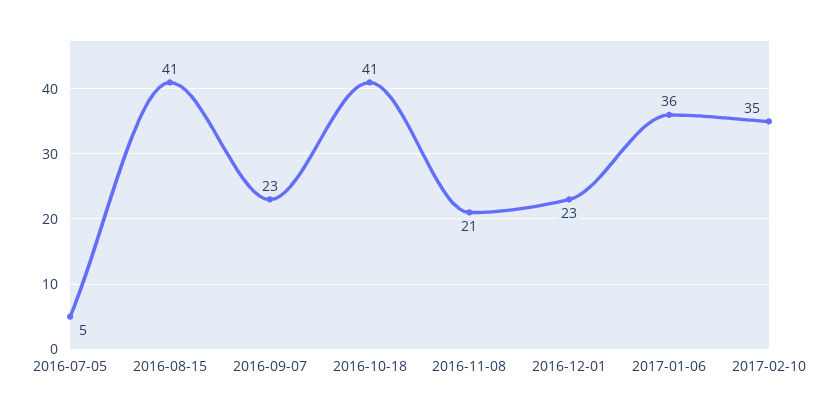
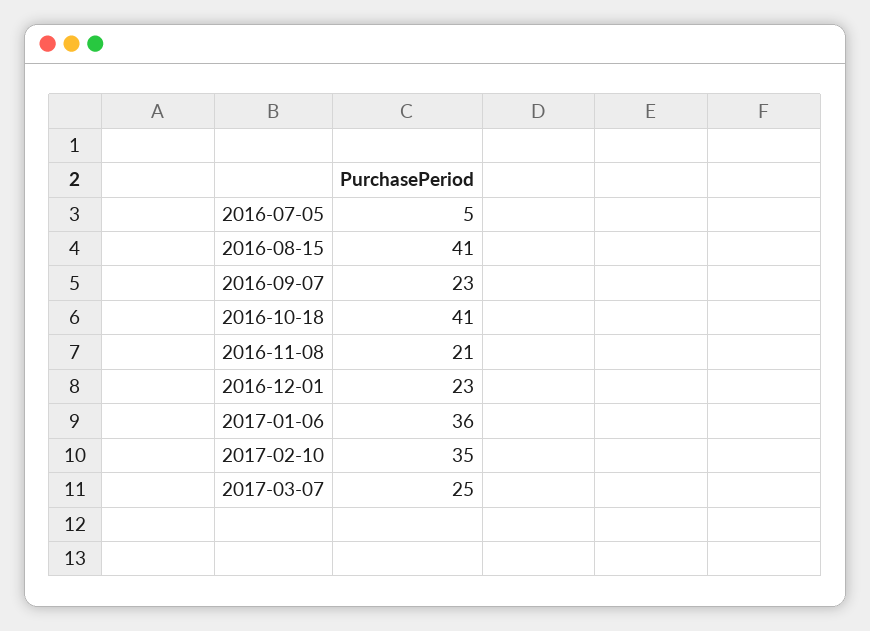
2017-03-07: none -> 25

